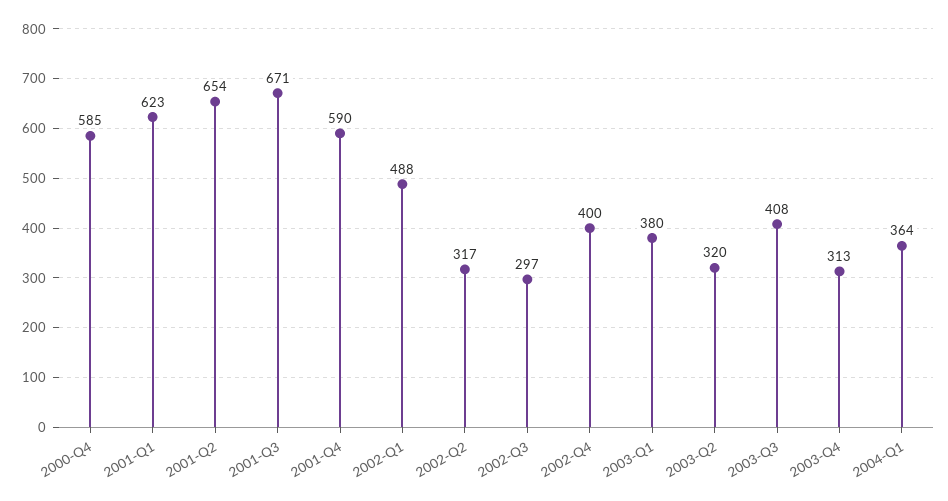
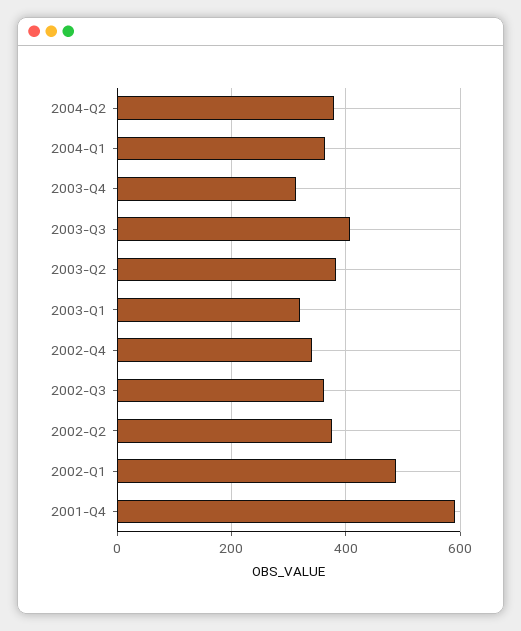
2000-Q4: 585 -> none
2001-Q1: 623 -> none
2001-Q2: 654 -> none
2001-Q3: 671 -> none
2002-Q2: 317 -> 380
2002-Q3: 297 -> 360
2002-Q4: 400 -> 340
2003-Q1: 380 -> 320
2003-Q2: 320 -> 380
2004-Q2: none -> 380

